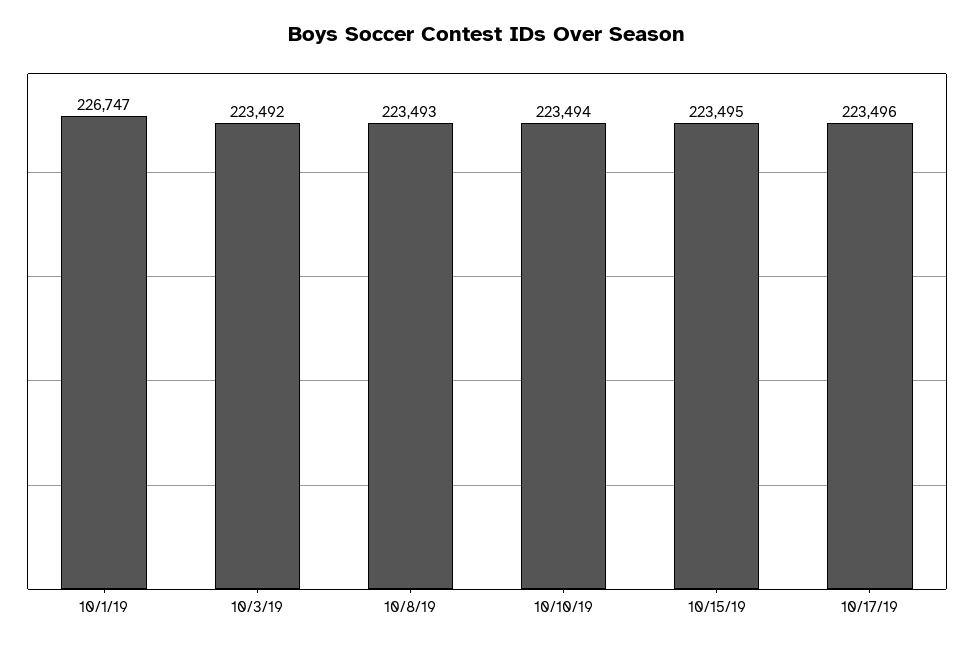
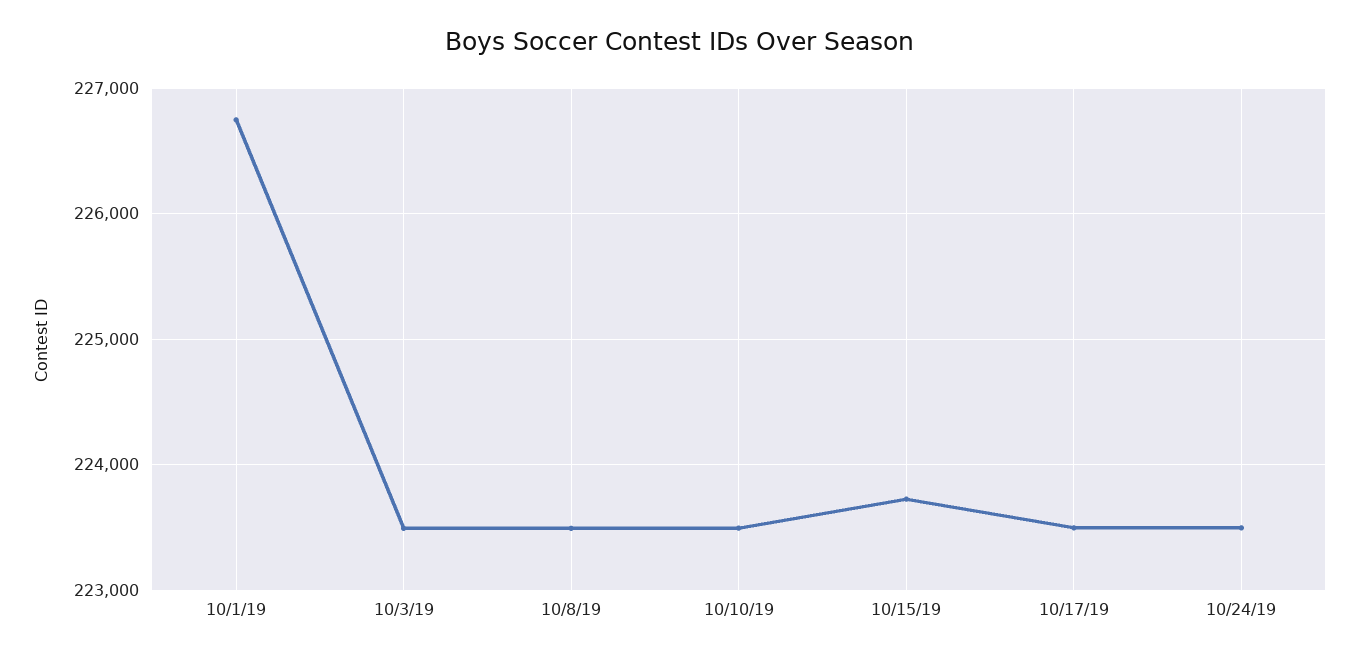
10/15/19: 223495 -> 223700
10/24/19: none -> 223500

